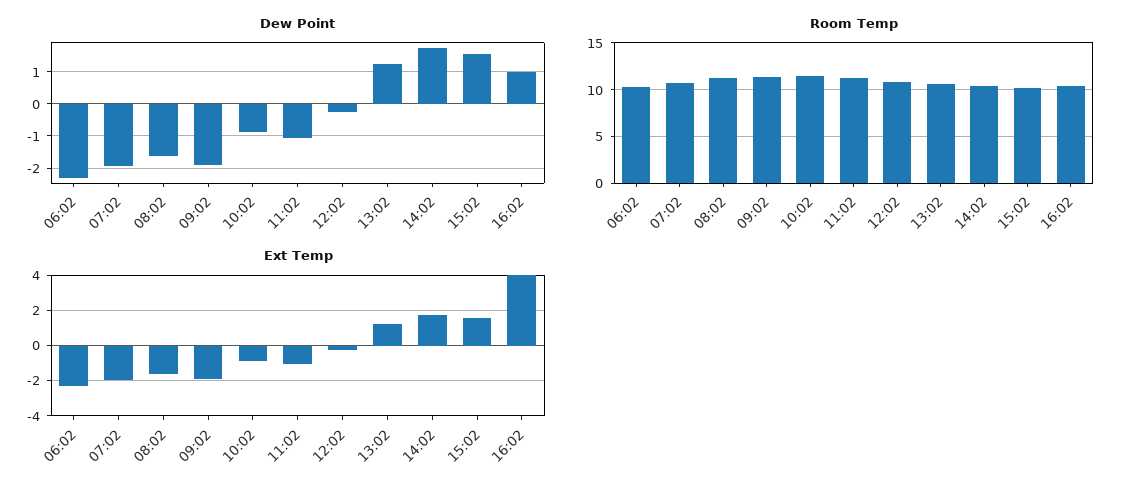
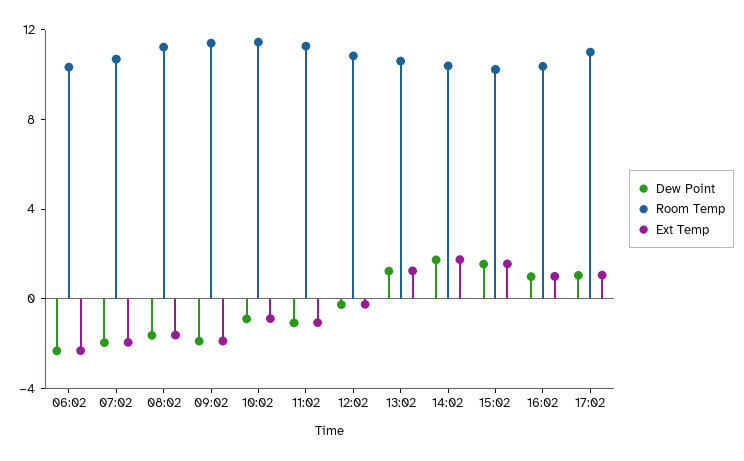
Ext Temp, 16:02: 4 -> 1
Dew Point, 17:02: none -> 1
Room Temp, 17:02: none -> 11
Ext Temp, 17:02: none -> 1

